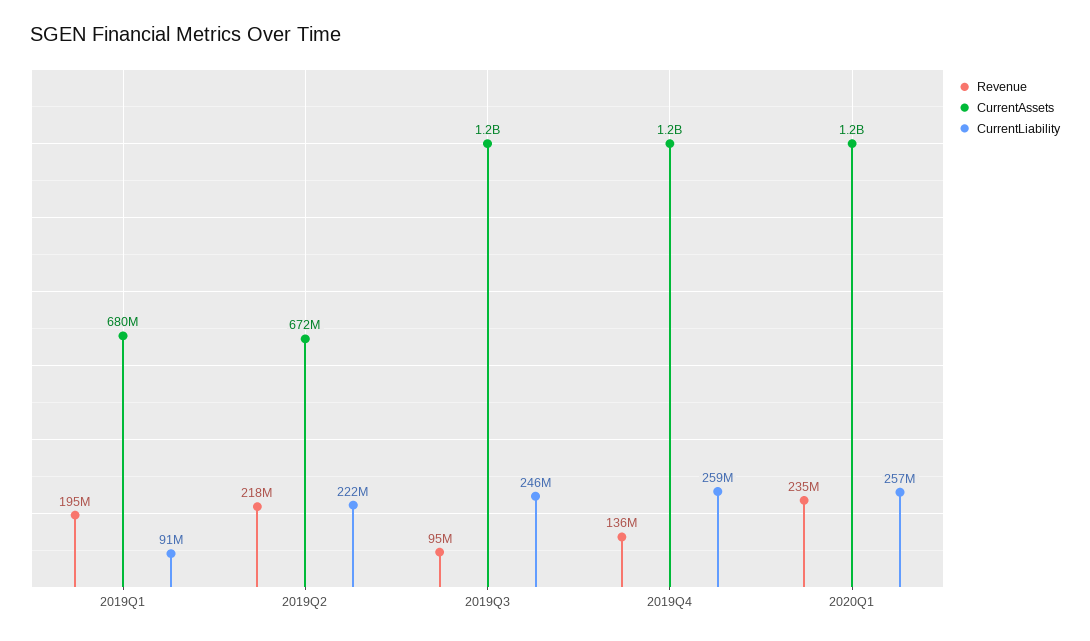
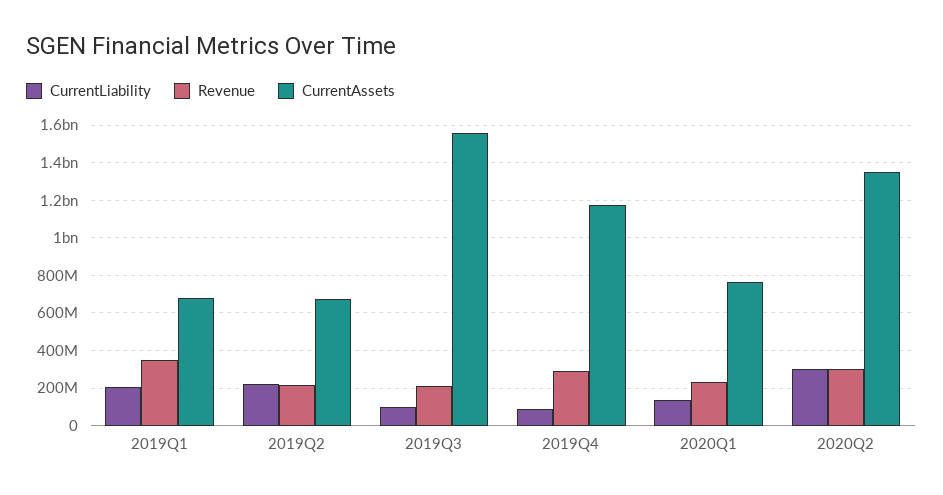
Revenue, 2019Q1: 195000000 -> 350000000
CurrentLiability, 2019Q1: 91000000 -> 200000000
Revenue, 2019Q3: 95000000 -> 200000000
CurrentAssets, 2019Q3: 1200000000 -> 1550000000
CurrentLiability, 2019Q3: 246000000 -> 100000000
Revenue, 2019Q4: 136000000 -> 300000000
CurrentLiability, 2019Q4: 259000000 -> 100000000
CurrentAssets, 2020Q1: 1200000000 -> 750000000
CurrentLiability, 2020Q1: 257000000 -> 150000000
CurrentLiability, 2020Q2: none -> 300000000
Revenue, 2020Q2: none -> 300000000
CurrentAssets, 2020Q2: none -> 1350000000

